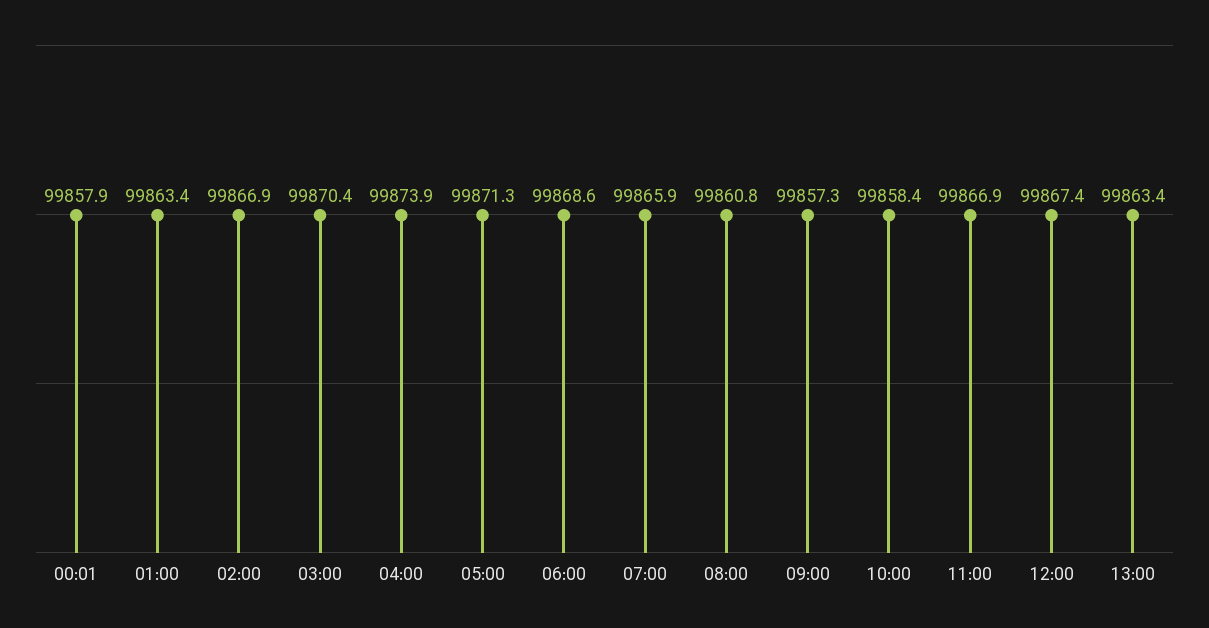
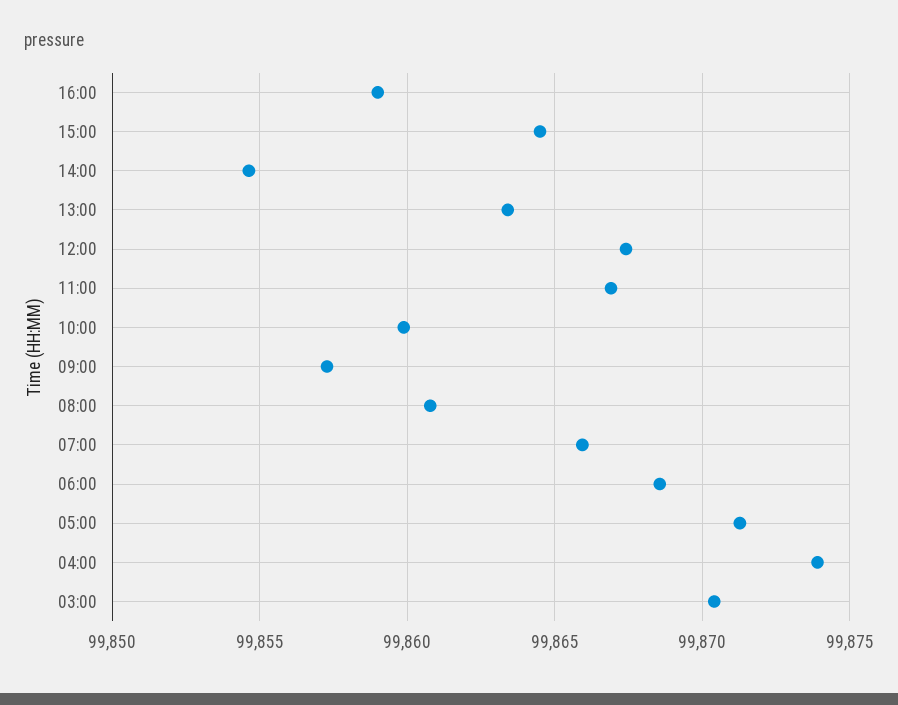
00:01: 99857.9 -> none
01:00: 99863.4 -> none
02:00: 99866.9 -> none
10:00: 99858.4 -> 99860
16:00: none -> 99859
15:00: none -> 99864.5
14:00: none -> 99854.5

